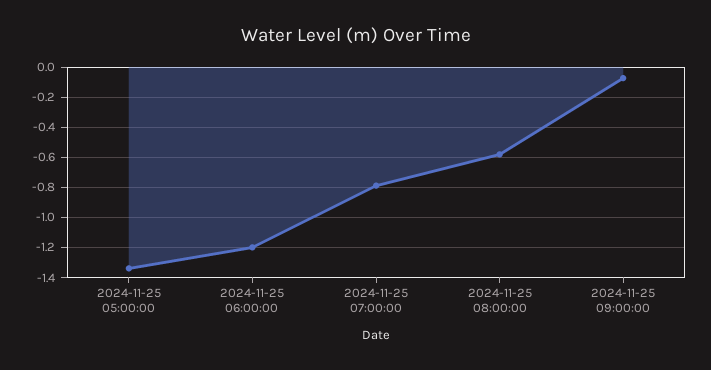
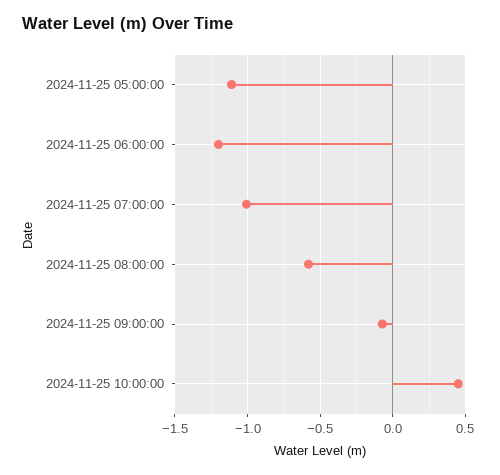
2024-11-25 05:00:00: -1.35 -> -1.1
2024-11-25 07:00:00: -0.8 -> -1
2024-11-25 10:00:00: none -> 0.45

